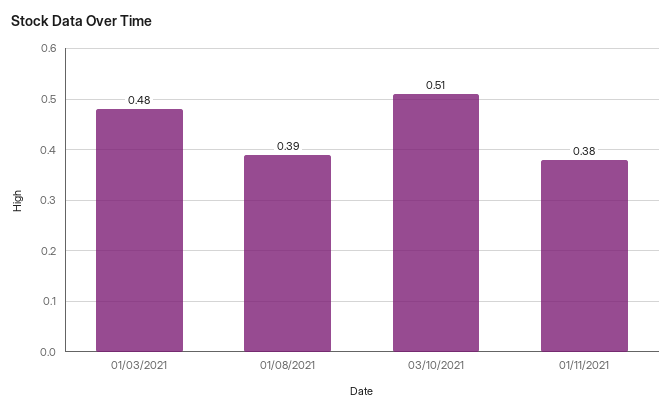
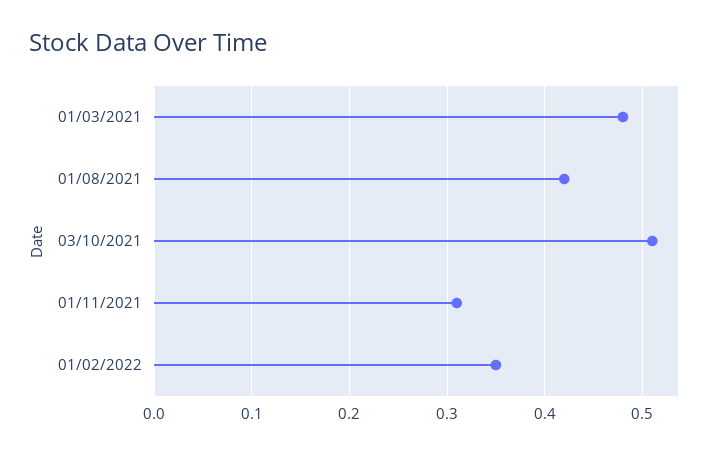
01/08/2021: 0.39 -> 0.42
01/11/2021: 0.38 -> 0.31
01/02/2022: none -> 0.35

